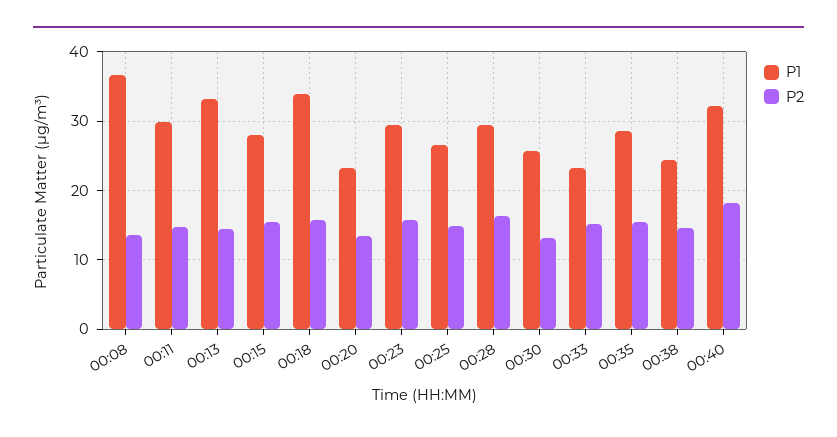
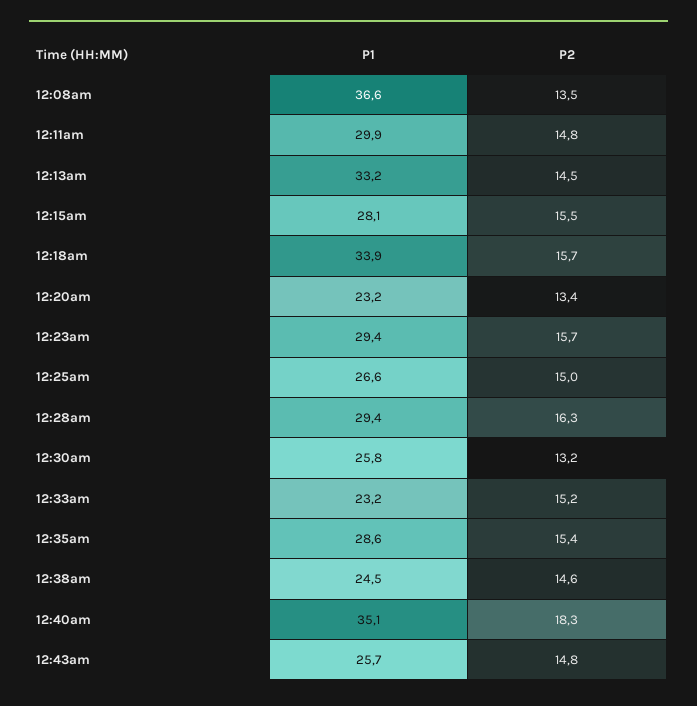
P1, 00:40: 32 -> 35.1
P1, 12:43am: none -> 25.7
P2, 12:43am: none -> 14.8

